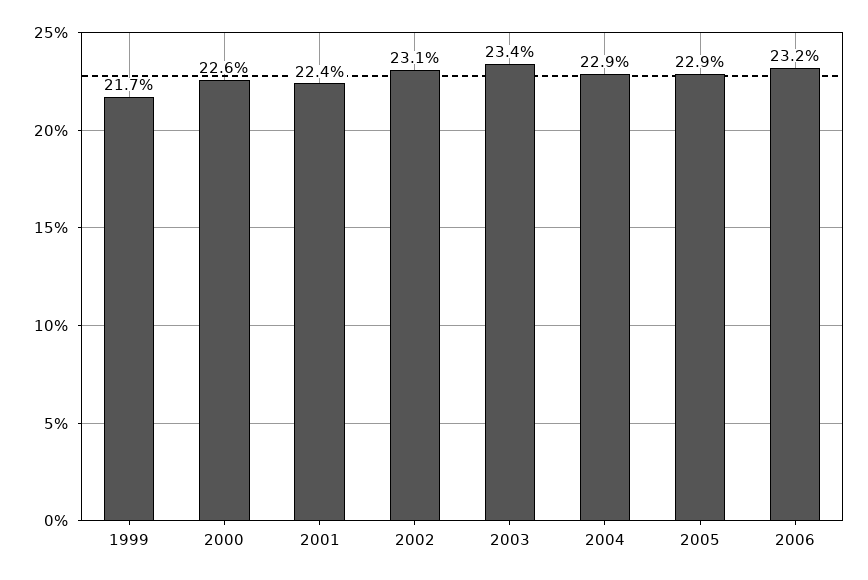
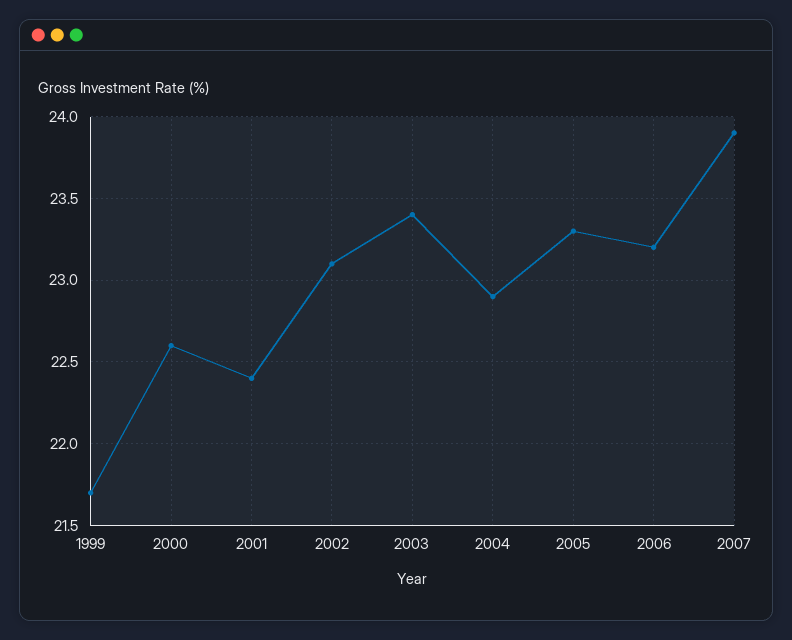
2005: 22.9 -> 23.3
2007: none -> 23.9

